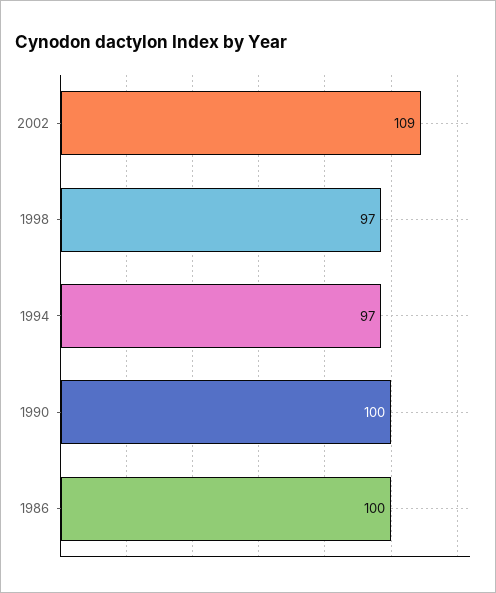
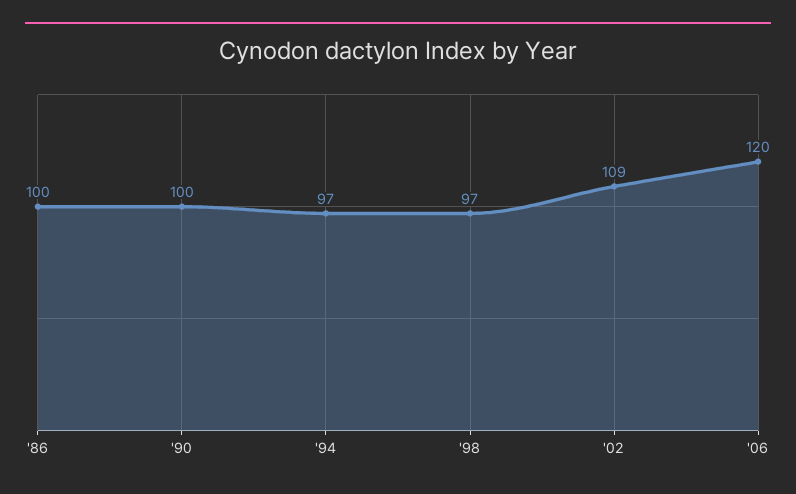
'06: none -> 120

